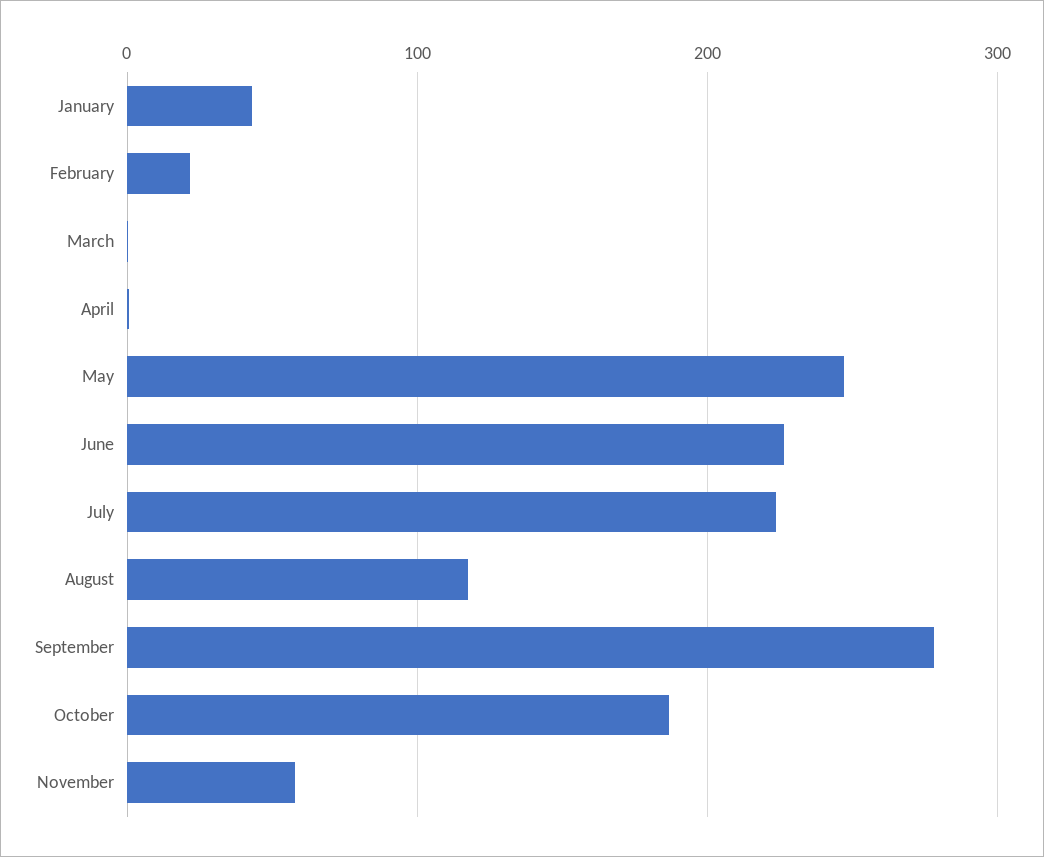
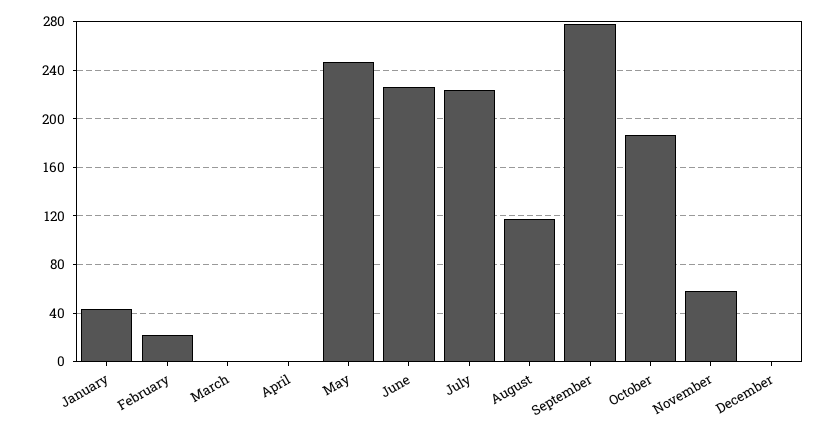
December: none -> 0

